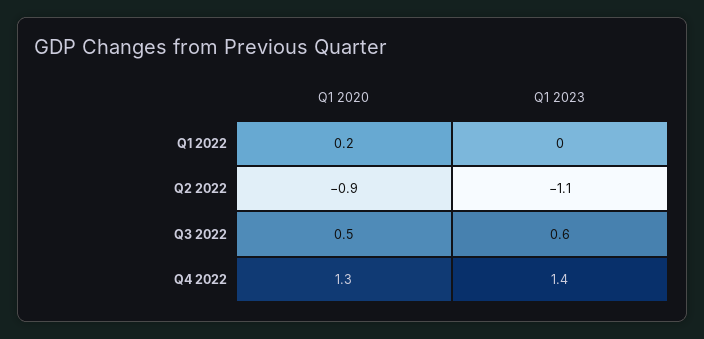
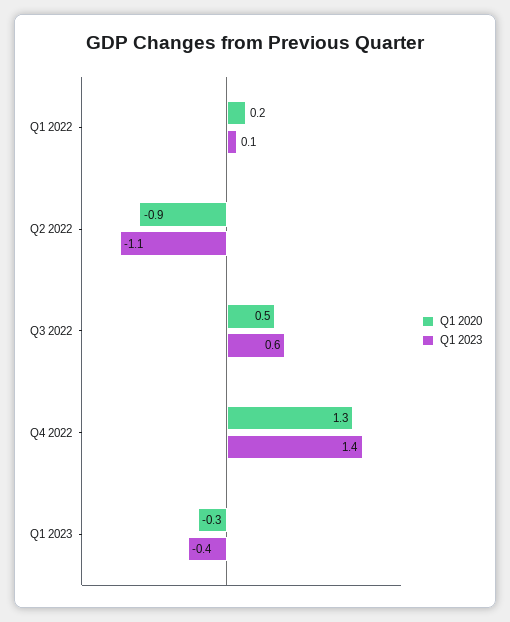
Q1 2023, Q1 2022: 0 -> 0.1
Q1 2020, Q1 2023: none -> -0.3
Q1 2023, Q1 2023: none -> -0.4

